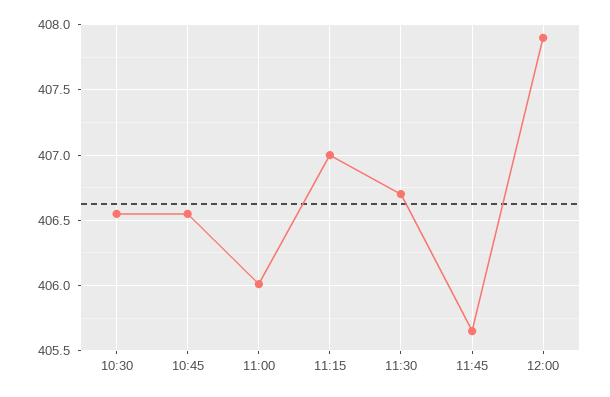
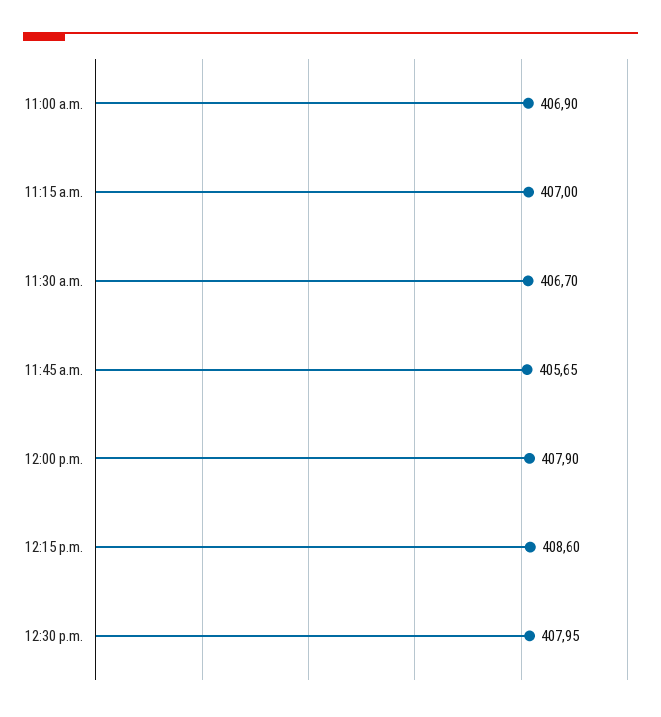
10:30: 406.55 -> none
10:45: 406.55 -> none
11:00: 406 -> 406.9
12:15 p.m.: none -> 408.6
12:30 p.m.: none -> 407.95

